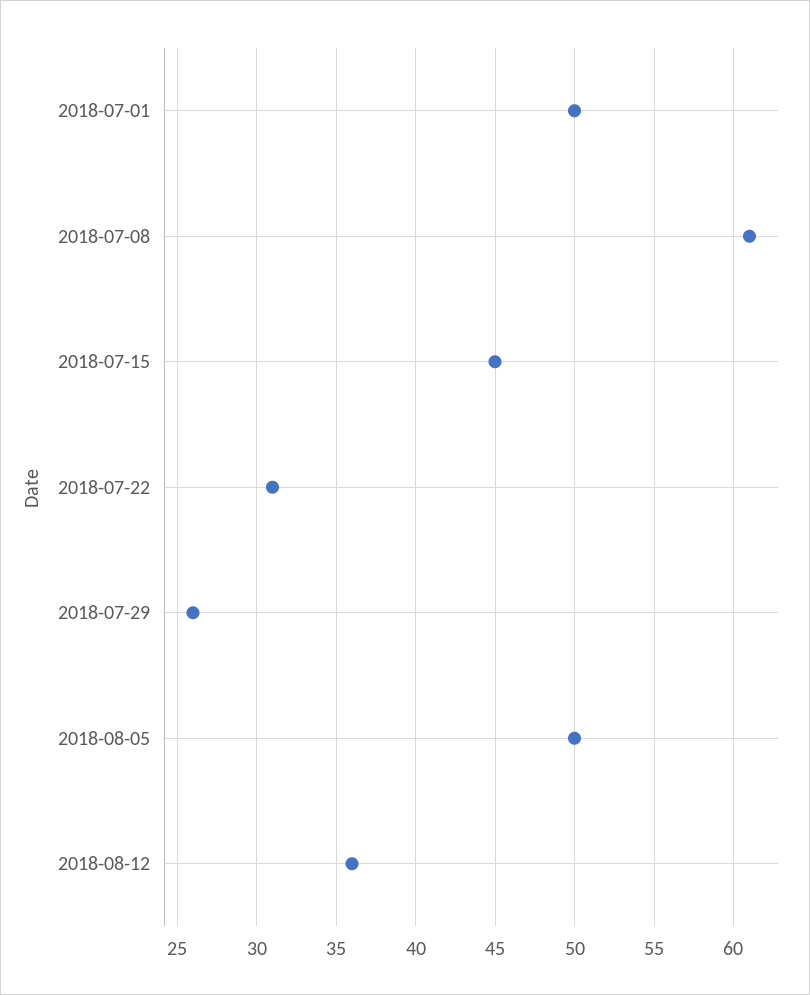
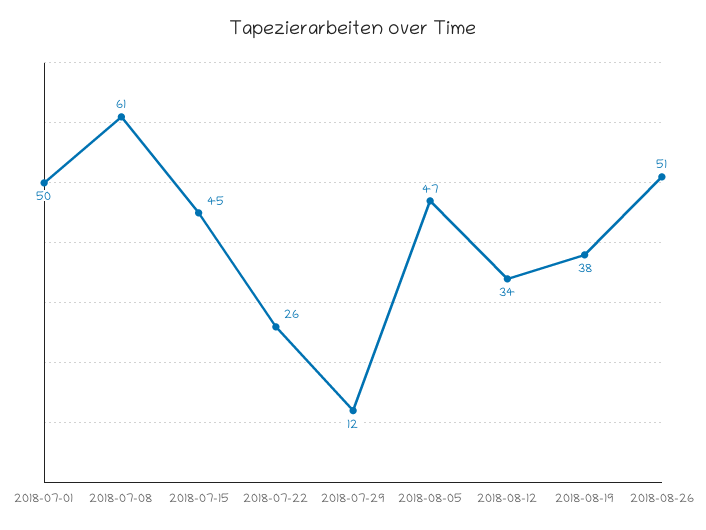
2018-07-22: 31 -> 26
2018-07-29: 26 -> 12
2018-08-05: 50 -> 47
2018-08-12: 36 -> 34
2018-08-19: none -> 38
2018-08-26: none -> 51

